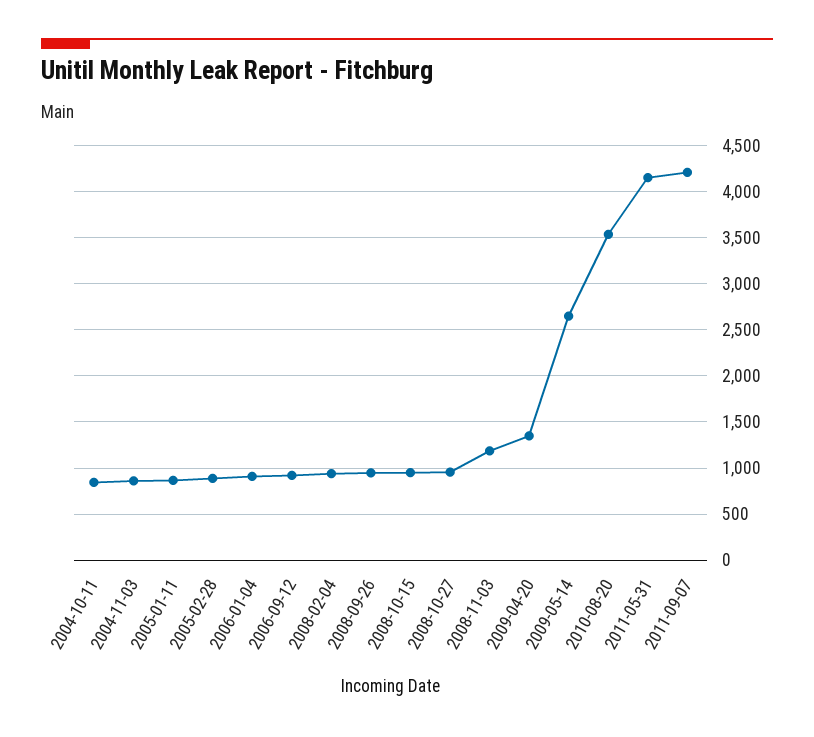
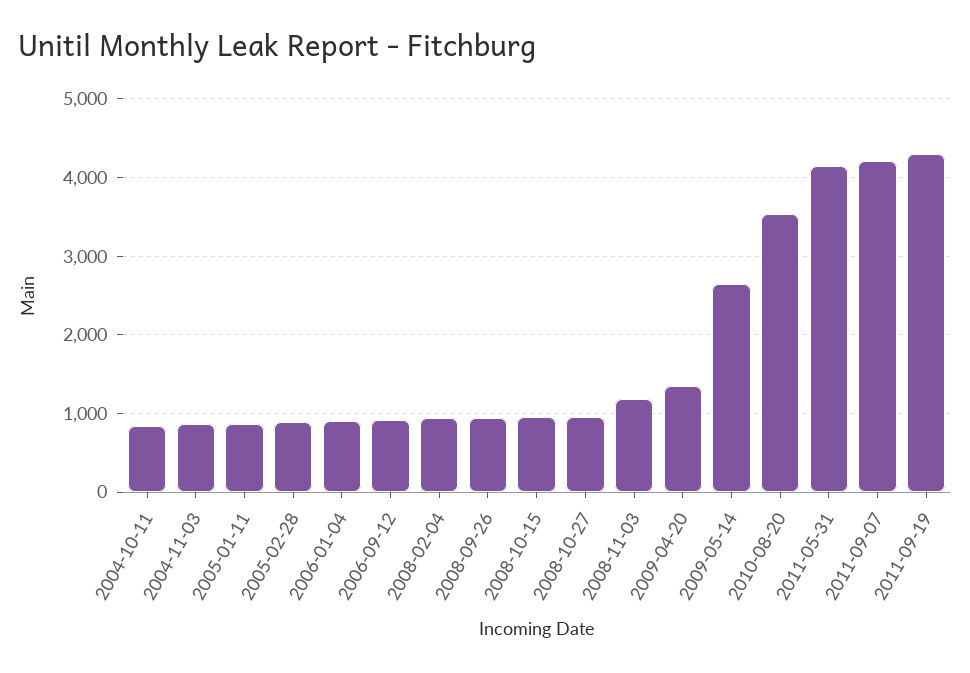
2011-09-19: none -> 4300

